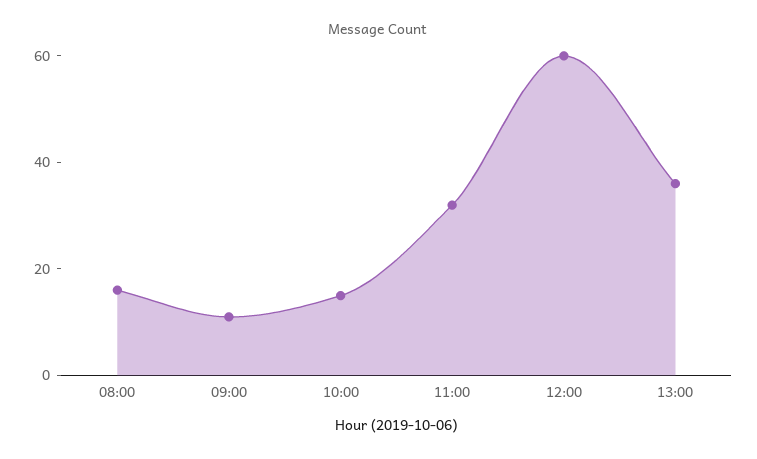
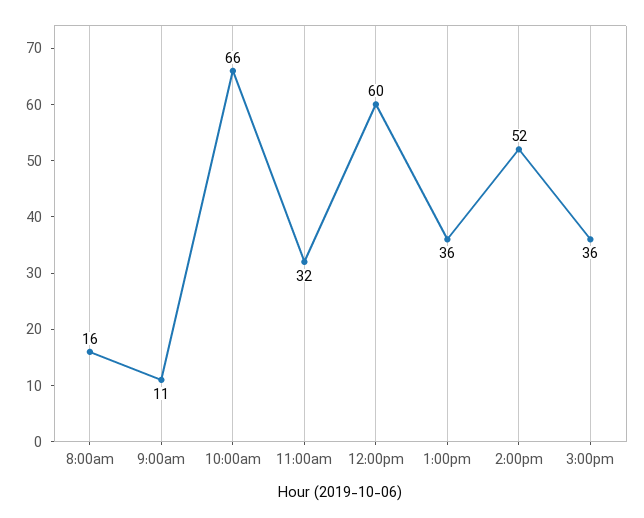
10:00: 15 -> 66
2:00pm: none -> 52
3:00pm: none -> 36

